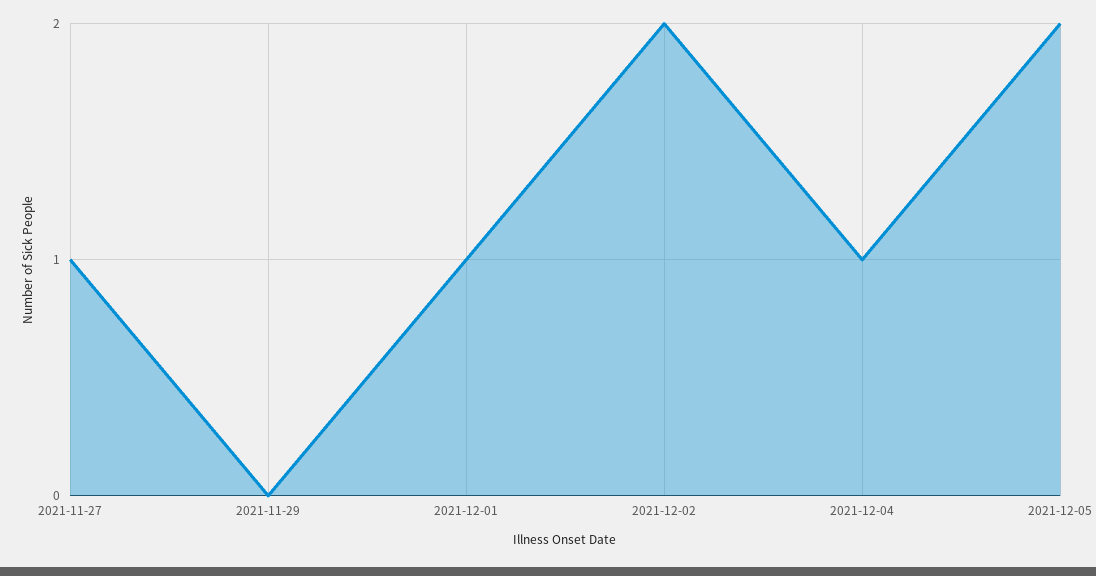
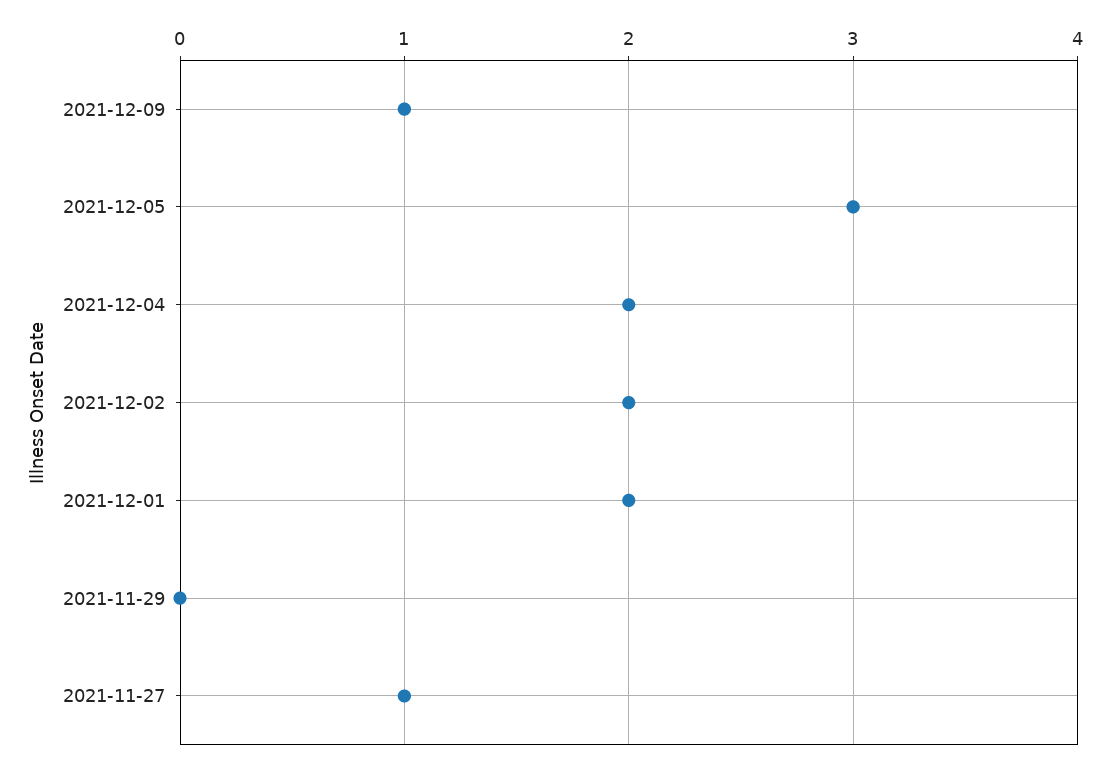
2021-12-01: 1 -> 2
2021-12-04: 1 -> 2
2021-12-05: 2 -> 3
2021-12-09: none -> 1

